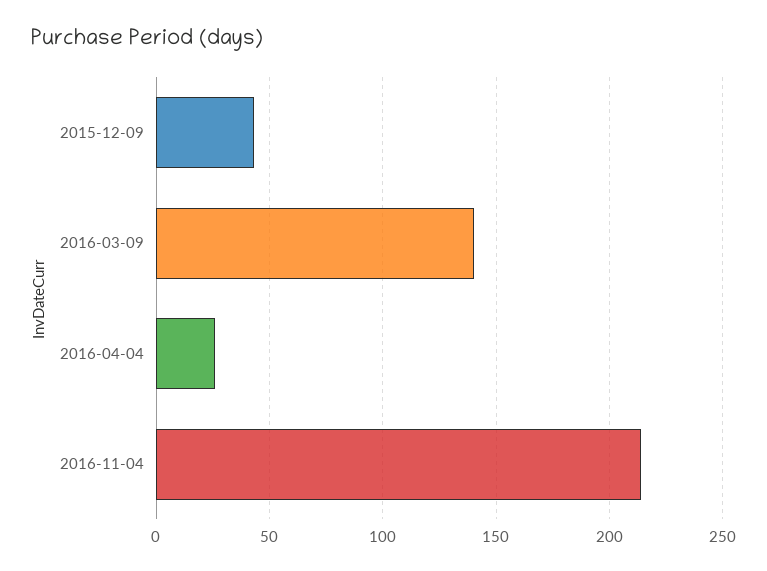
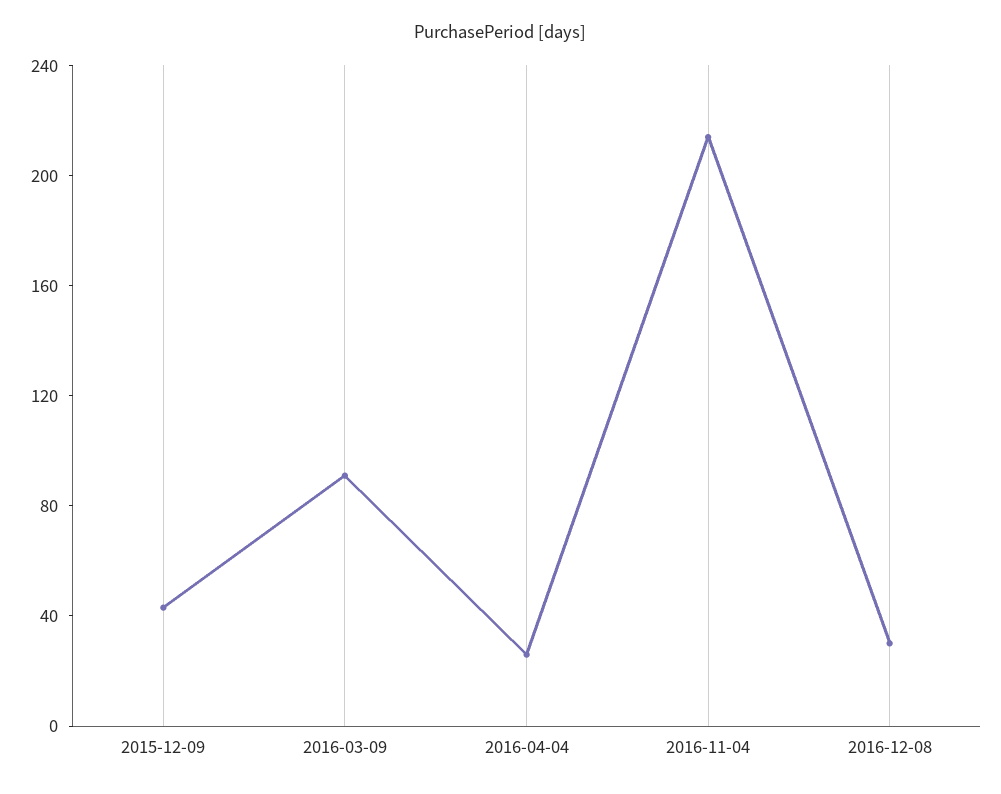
2016-03-09: 140 -> 90
2016-12-08: none -> 30

